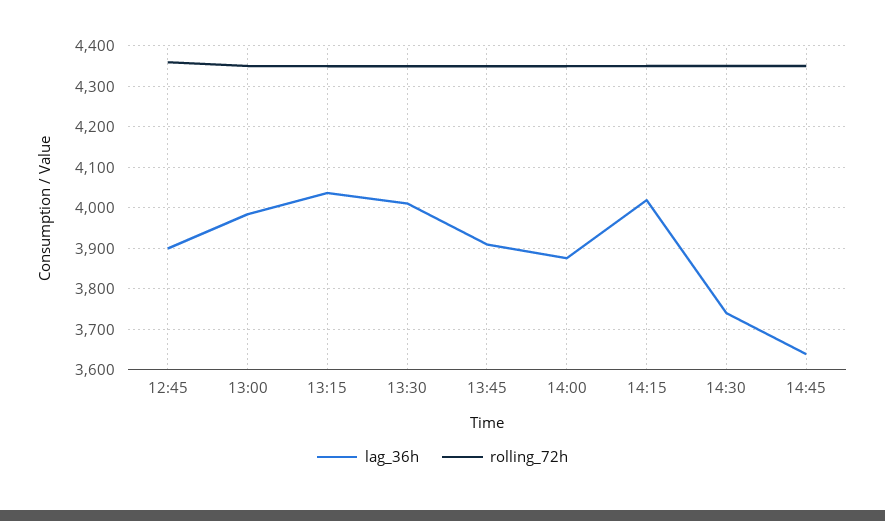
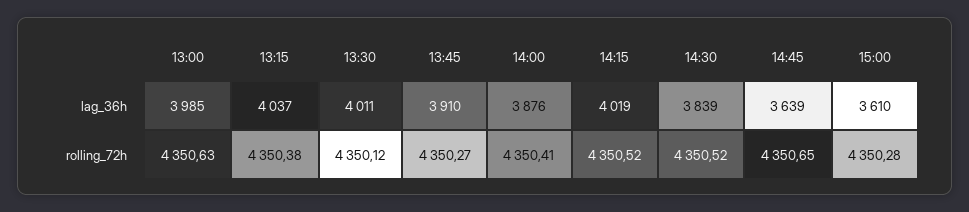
lag_36h, 12:45: 3900 -> none
rolling_72h, 12:45: 4360 -> none
lag_36h, 14:30: 3740 -> 3839
lag_36h, 15:00: none -> 3610
rolling_72h, 15:00: none -> 4350.28

